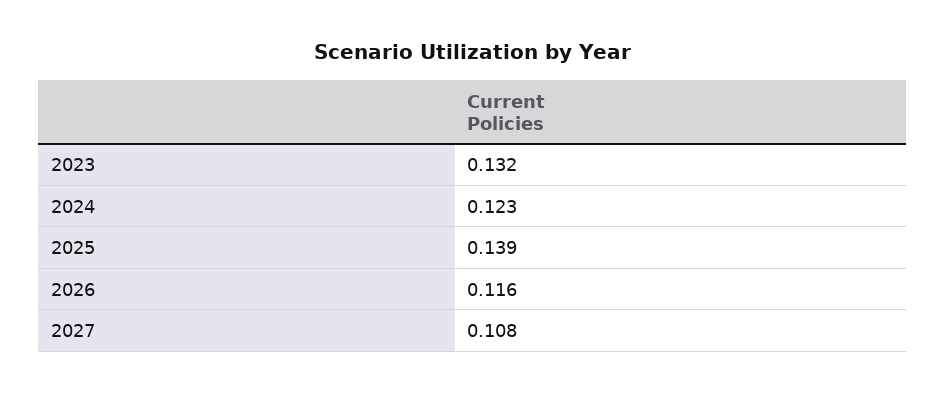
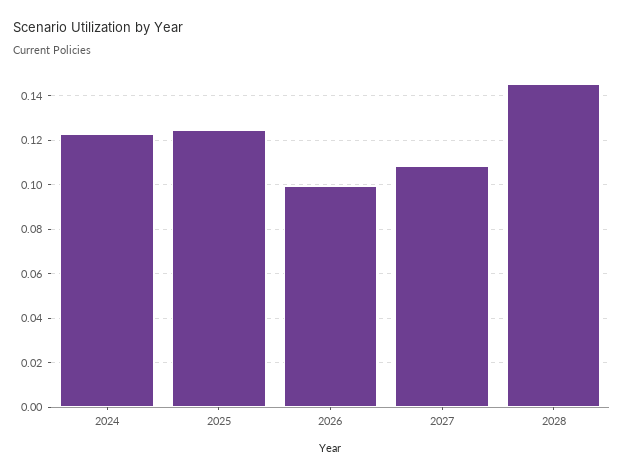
2023: 0.132 -> none
2025: 0.139 -> 0.125
2026: 0.116 -> 0.1
2028: none -> 0.145

